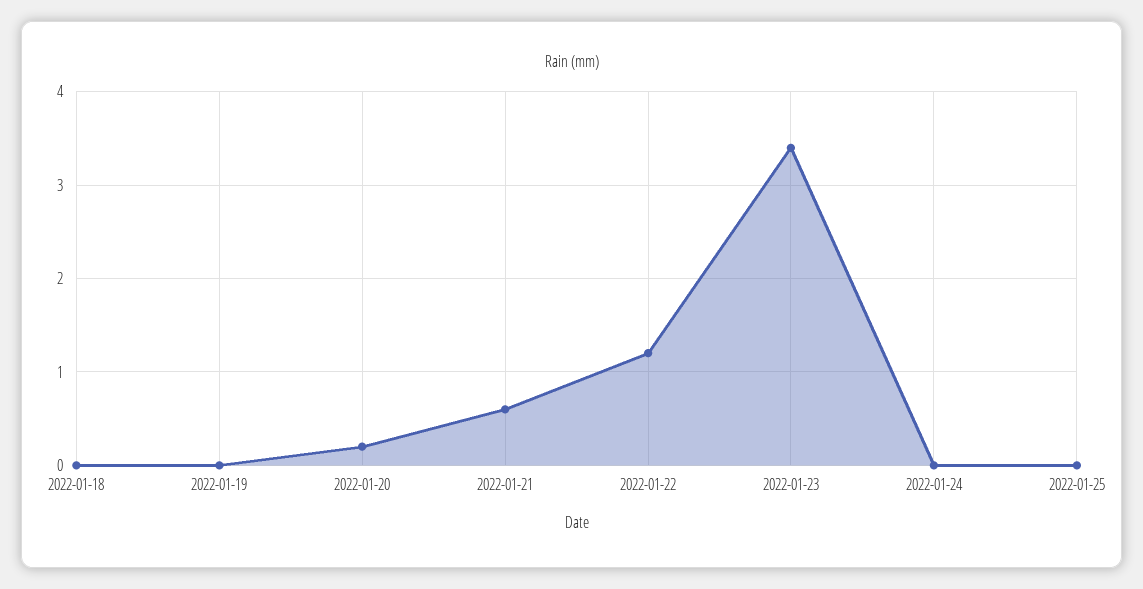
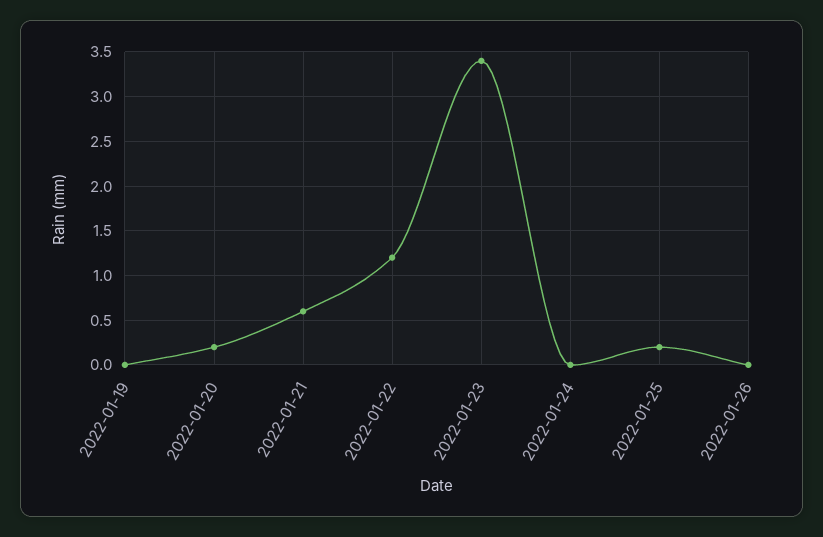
2022-01-18: 0 -> none
2022-01-25: 0 -> 0.2
2022-01-26: none -> 0

